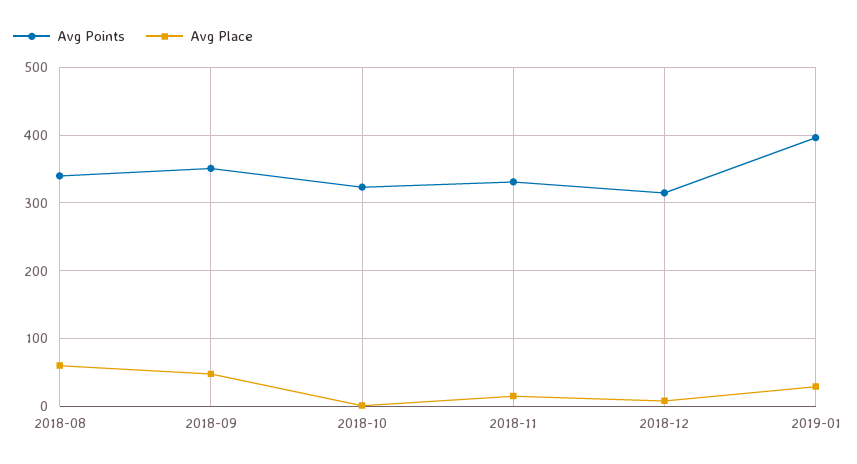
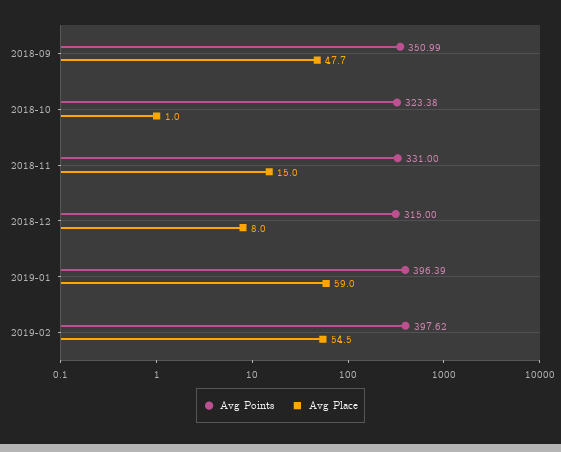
Avg Points, 2018-08: 340 -> none
Avg Place, 2018-08: 60 -> none
Avg Place, 2019-01: 30 -> 59
Avg Points, 2019-02: none -> 397.62
Avg Place, 2019-02: none -> 54.5

